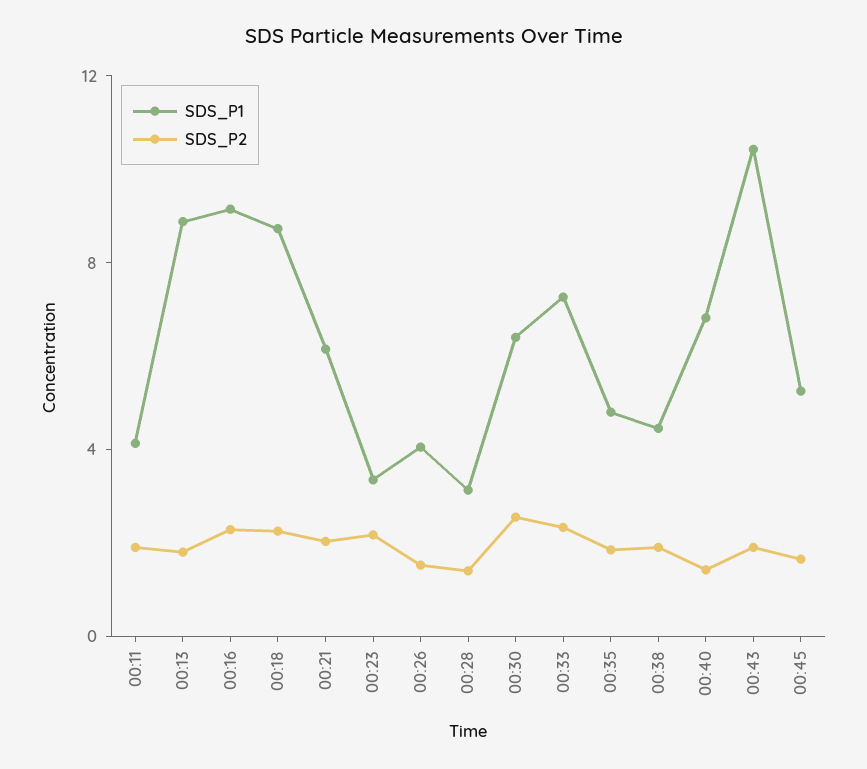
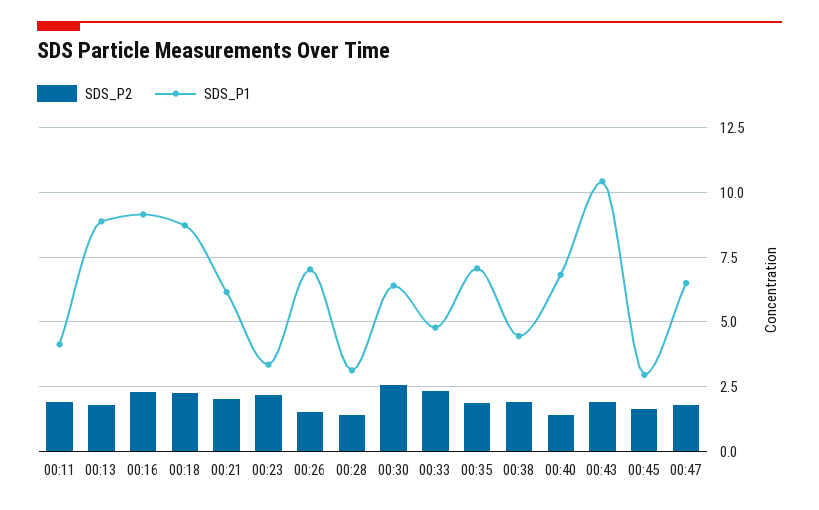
SDS_P1, 00:26: 4 -> 7
SDS_P1, 00:33: 7 -> 4.75
SDS_P1, 00:35: 5 -> 7
SDS_P1, 00:45: 5 -> 3
SDS_P2, 00:47: none -> 1.75
SDS_P1, 00:47: none -> 6.5

